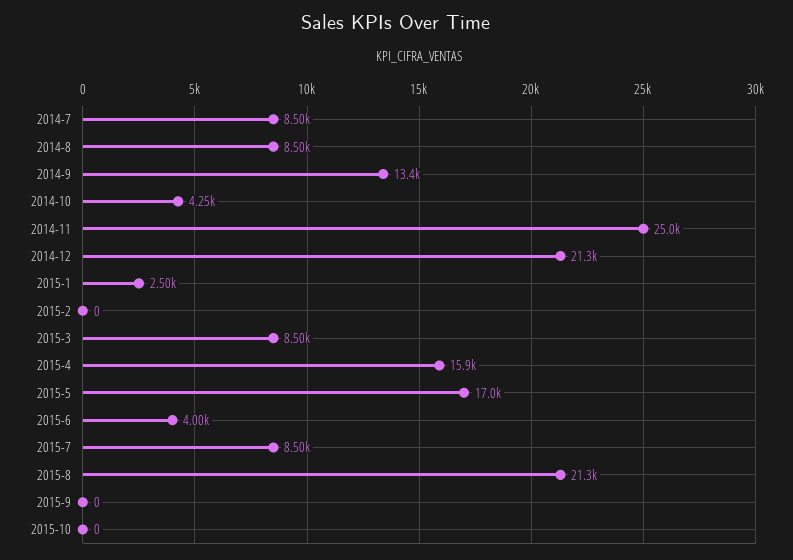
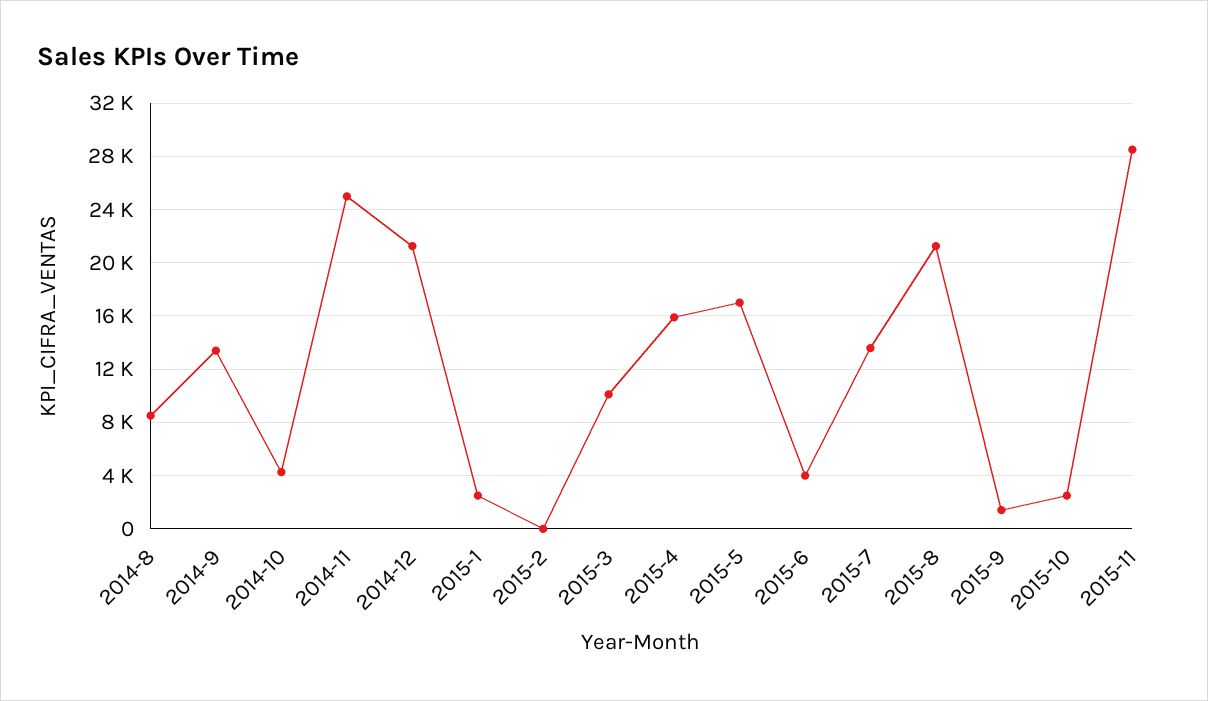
2014-7: 8500 -> none
2015-3: 8500 -> 10000
2015-7: 8500 -> 13500
2015-9: 0 -> 1500
2015-10: 0 -> 2500
2015-11: none -> 28500

